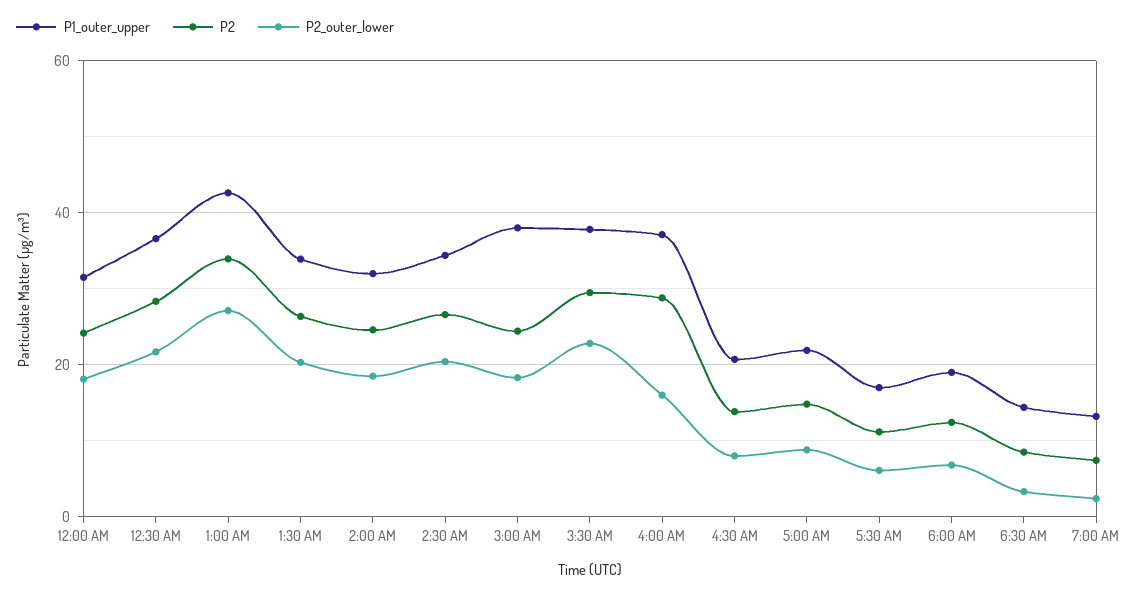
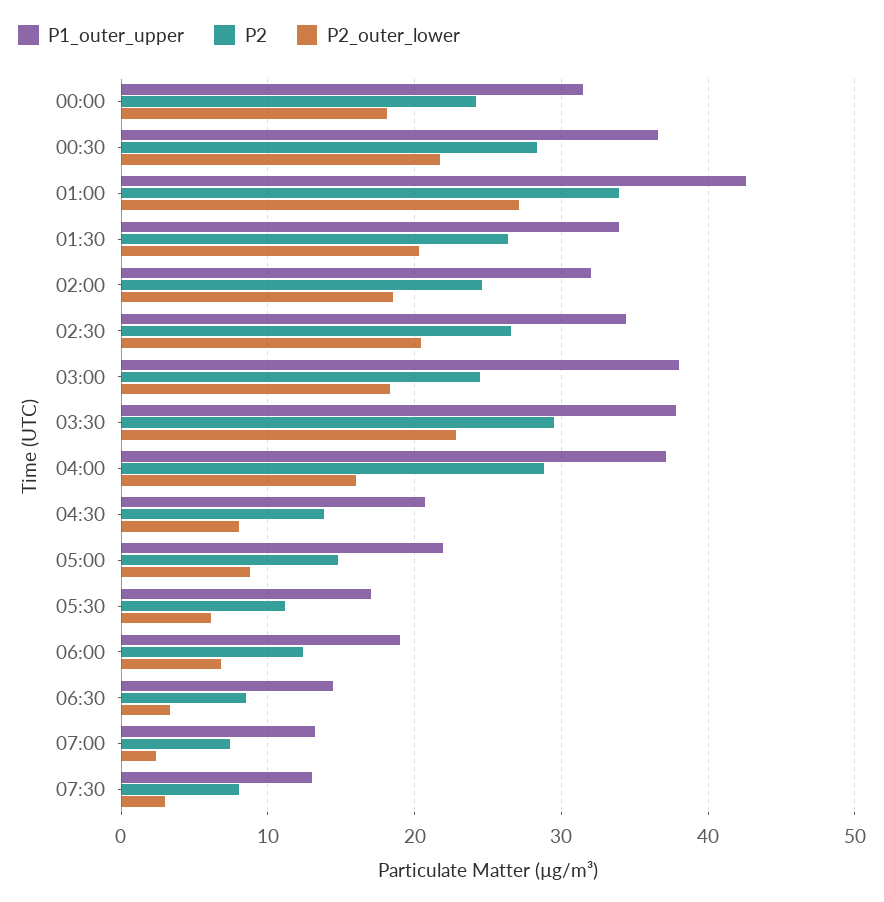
P1_outer_upper, 07:30: none -> 13
P2, 07:30: none -> 8
P2_outer_lower, 07:30: none -> 3

